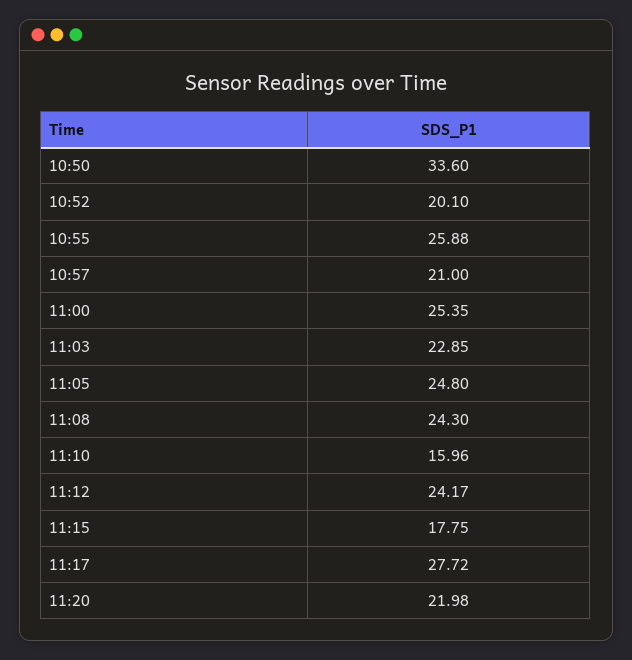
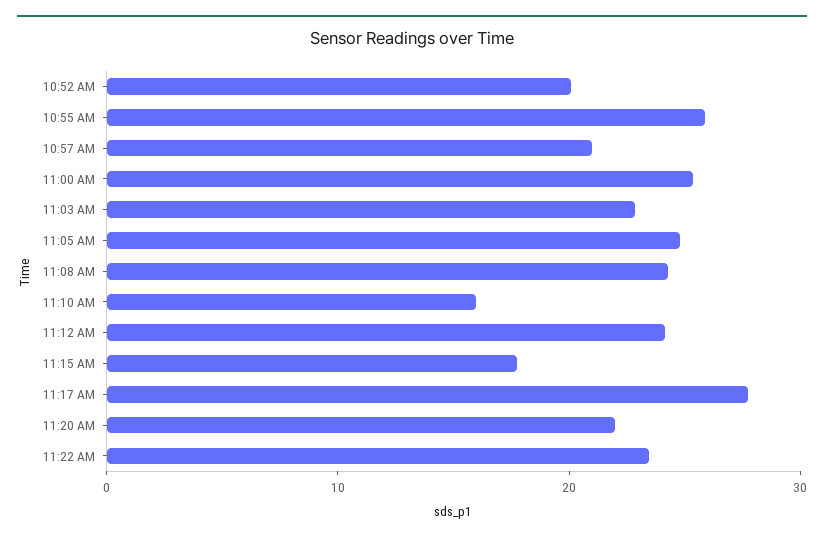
10:50: 33.6 -> none
11:22 AM: none -> 24

